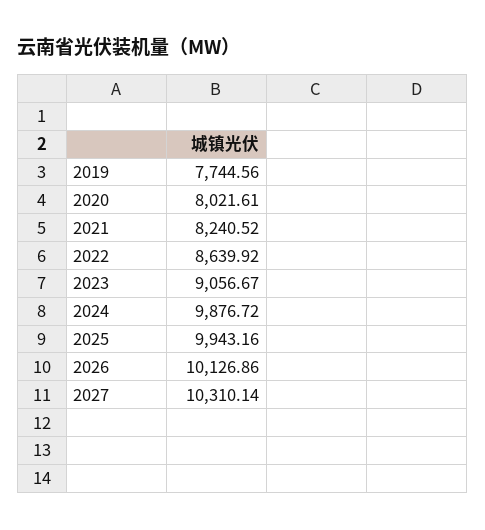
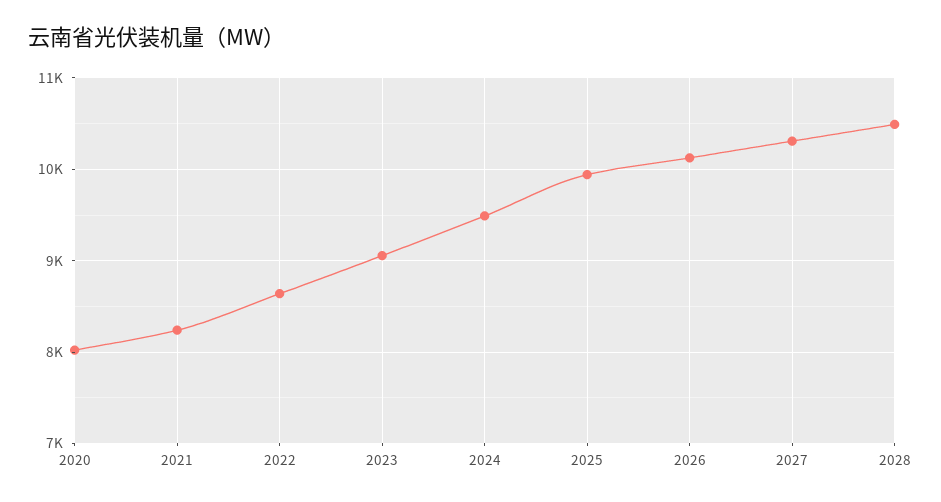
2019: 7744.56 -> none
2024: 9876.72 -> 9500
2028: none -> 10500

